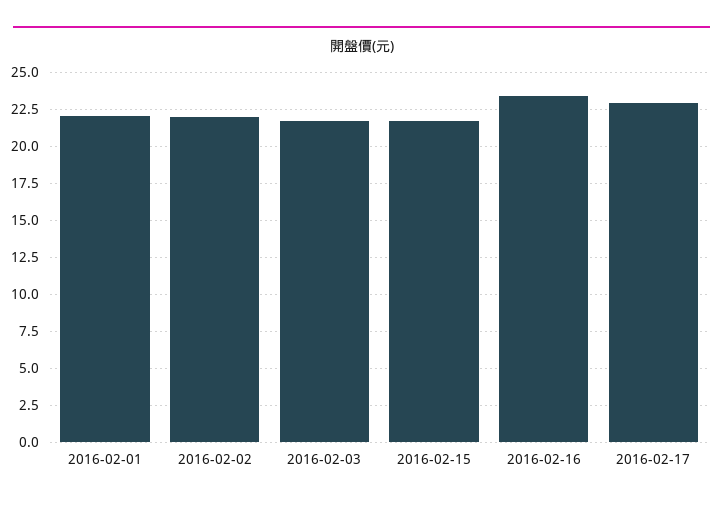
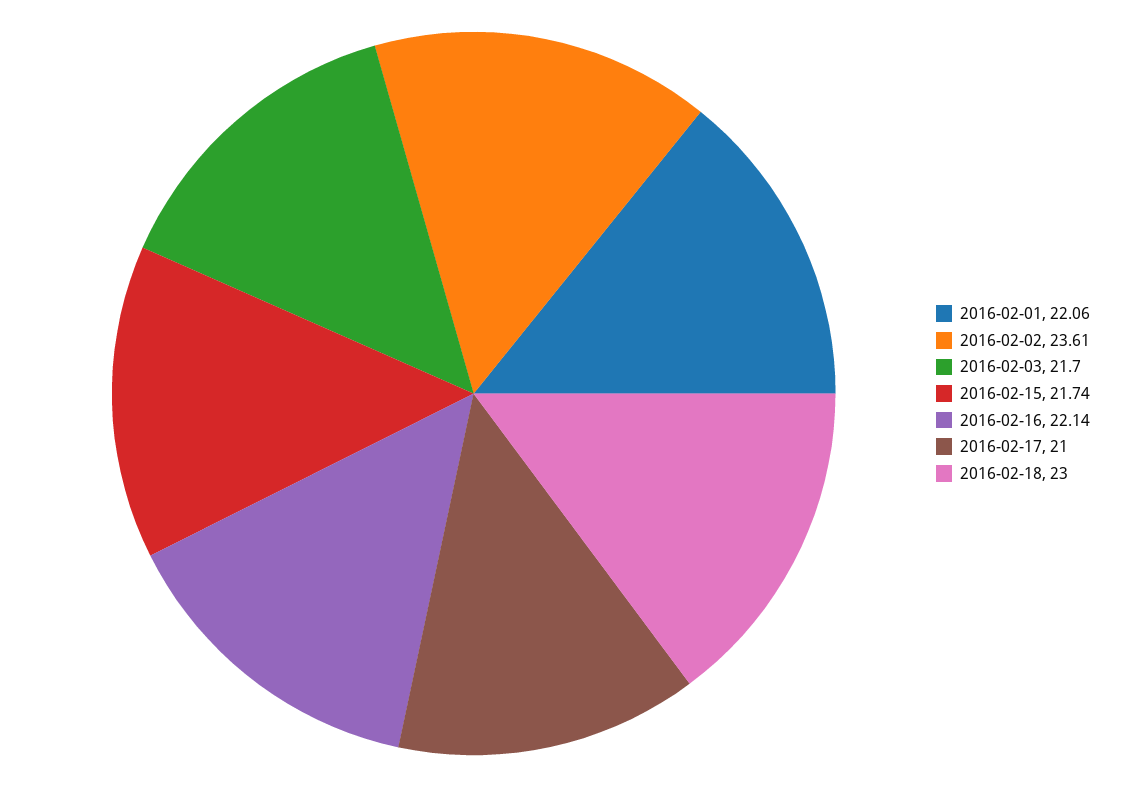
2016-02-02: 22 -> 23.61
2016-02-16: 23.5 -> 22.14
2016-02-17: 23 -> 21
2016-02-18: none -> 23

